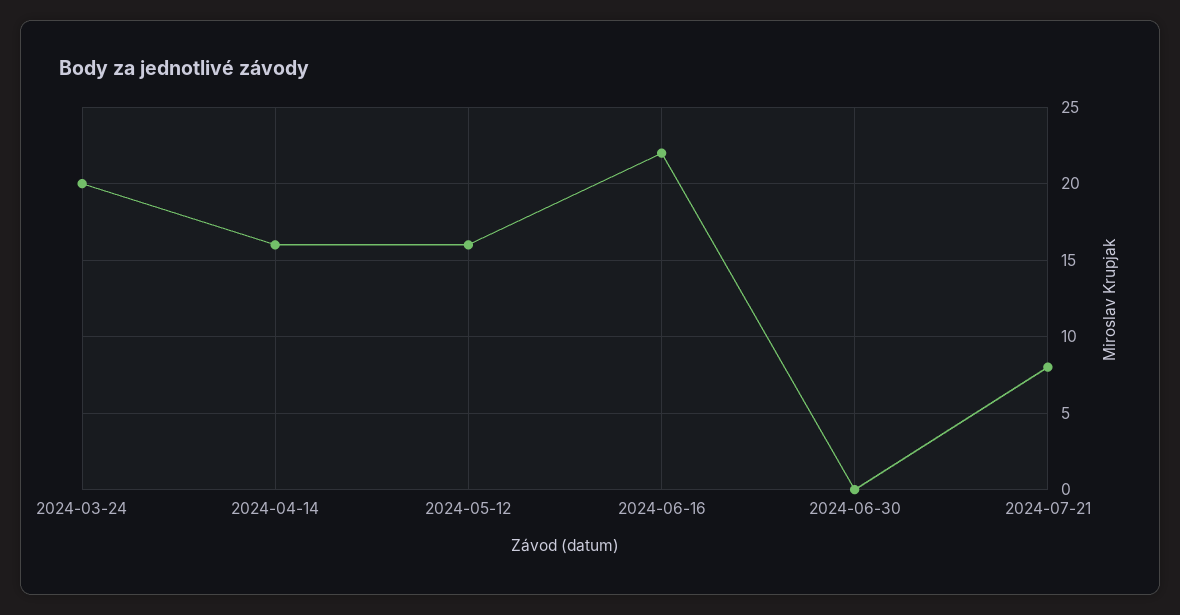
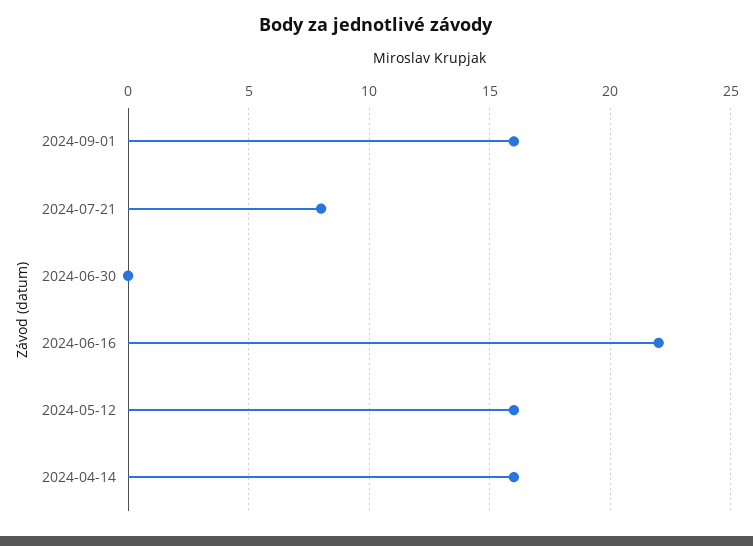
2024-03-24: 20 -> none
2024-09-01: none -> 16

